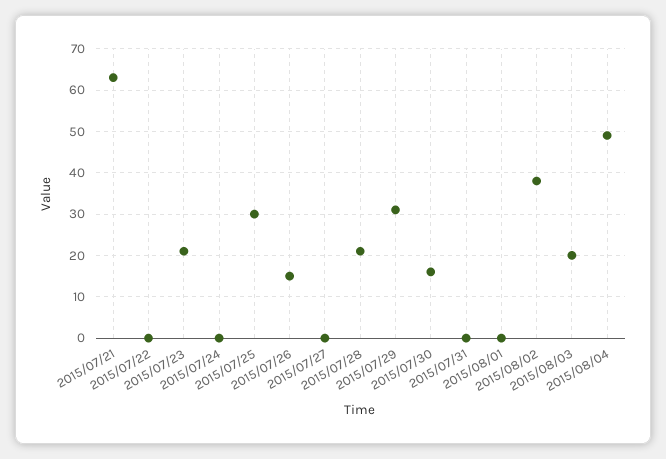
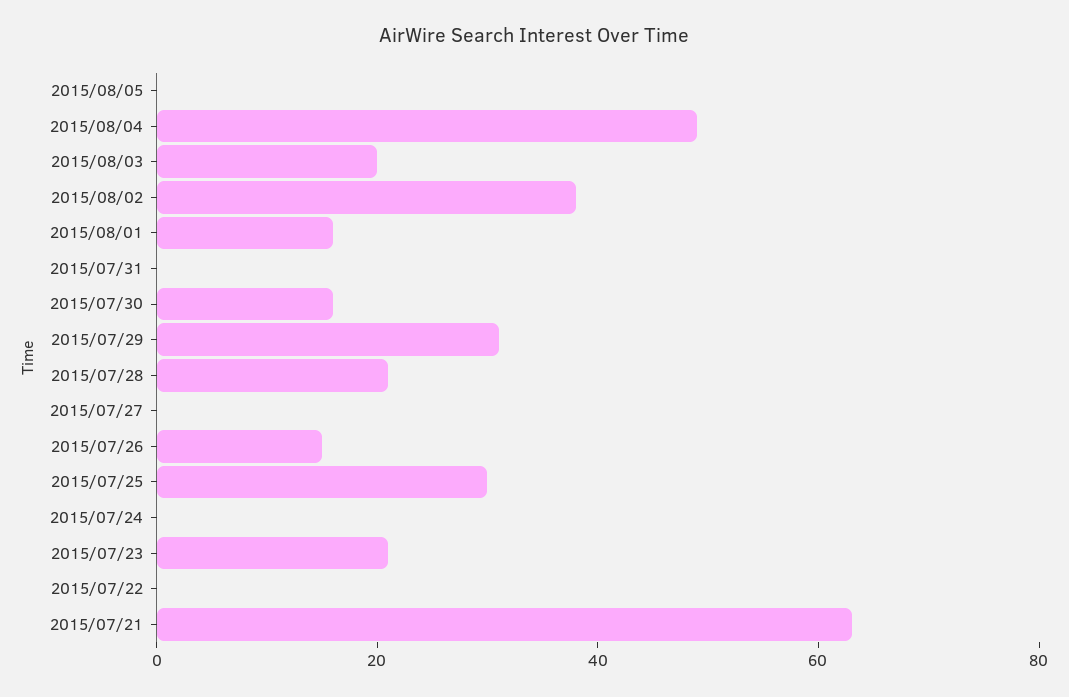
2015/08/01: 0 -> 15
2015/08/05: none -> 0

